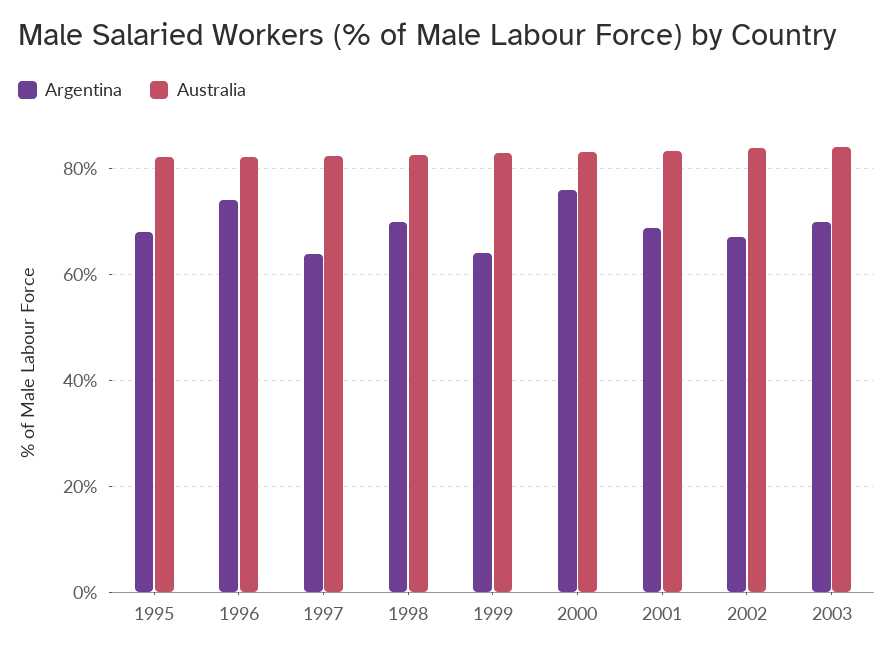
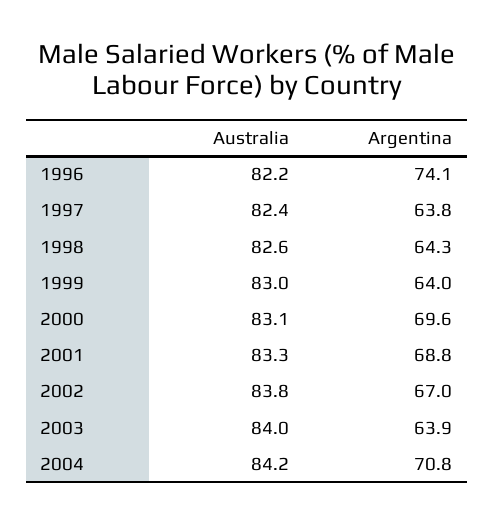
Argentina, 1995: 68 -> none
Australia, 1995: 82 -> none
Argentina, 1998: 70 -> 64.3
Argentina, 2000: 76 -> 69.6
Argentina, 2003: 70 -> 63.9
Australia, 2004: none -> 84.2
Argentina, 2004: none -> 70.8

